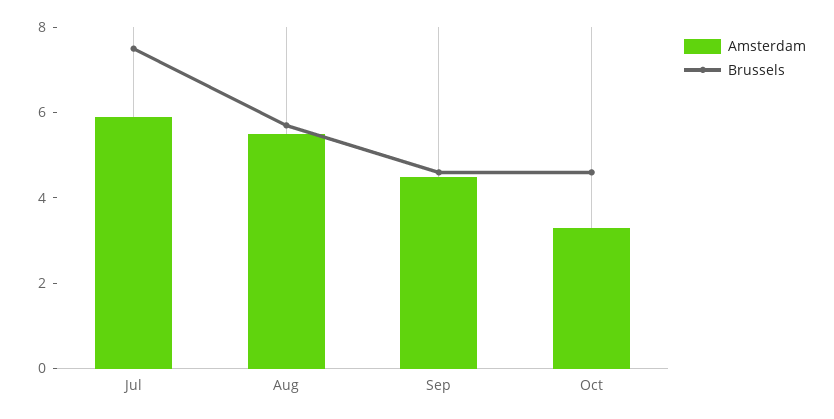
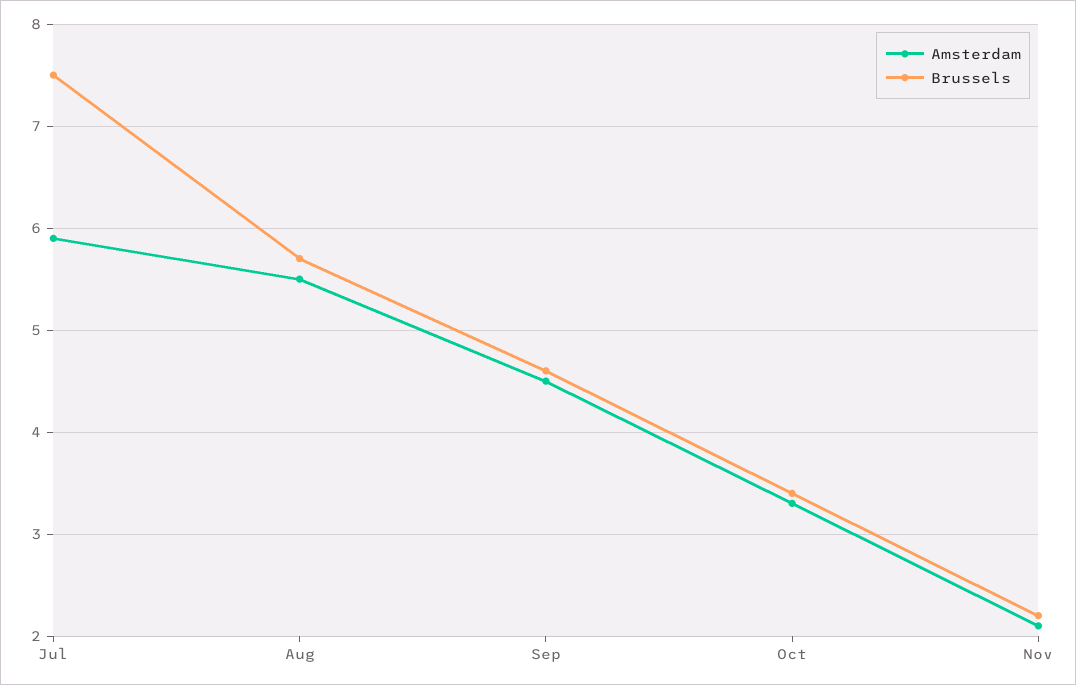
Brussels, Oct: 4.5 -> 3.4
Amsterdam, Nov: none -> 2.1
Brussels, Nov: none -> 2.2

